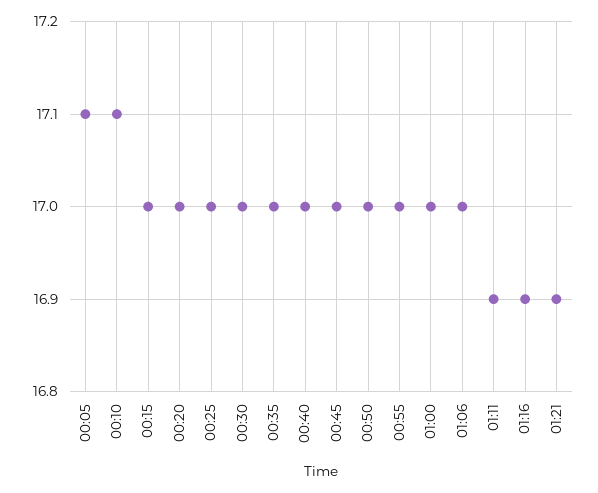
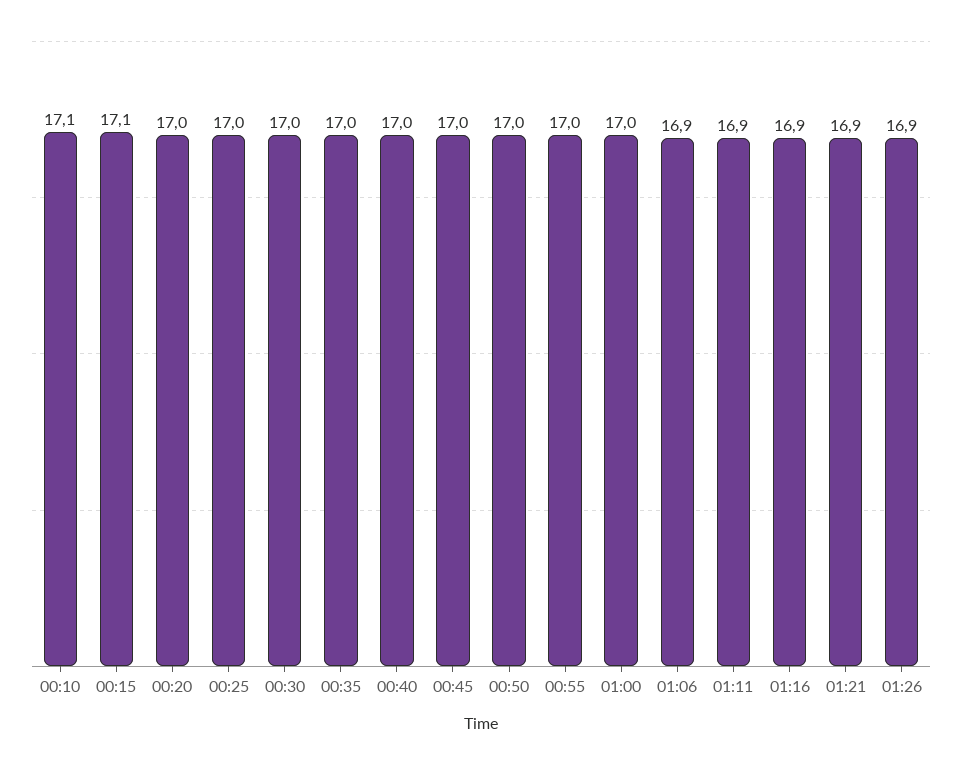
00:05: 17.1 -> none
00:15: 17 -> 17.1
01:06: 17 -> 16.9
01:26: none -> 16.9

